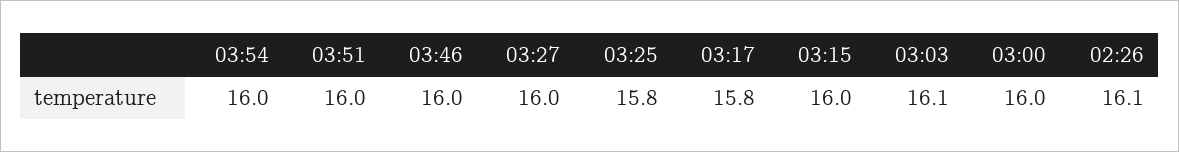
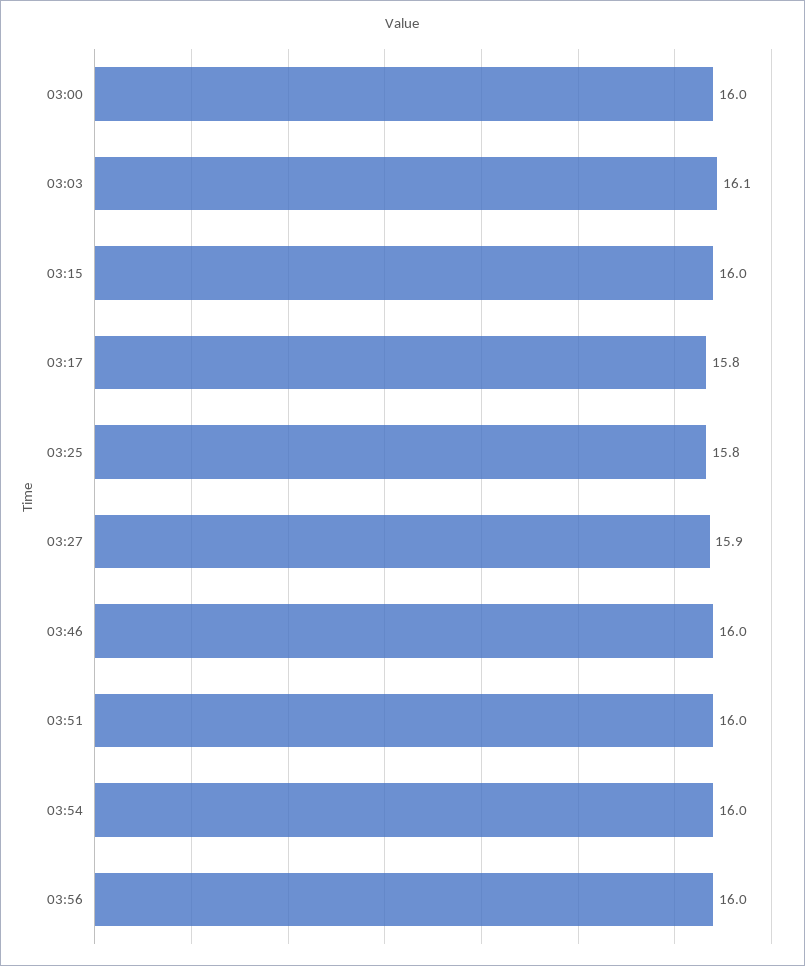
03:27: 16 -> 15.9
02:26: 16.1 -> none
03:56: none -> 16

